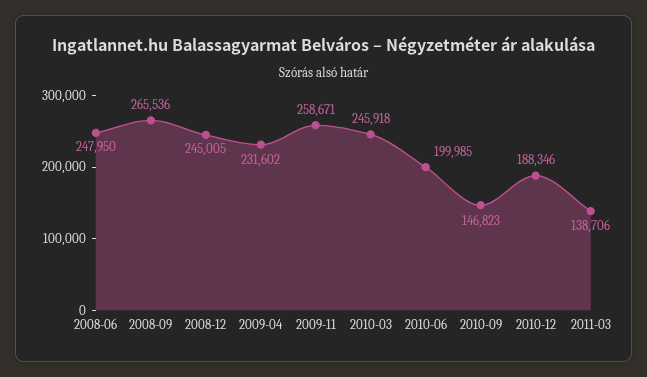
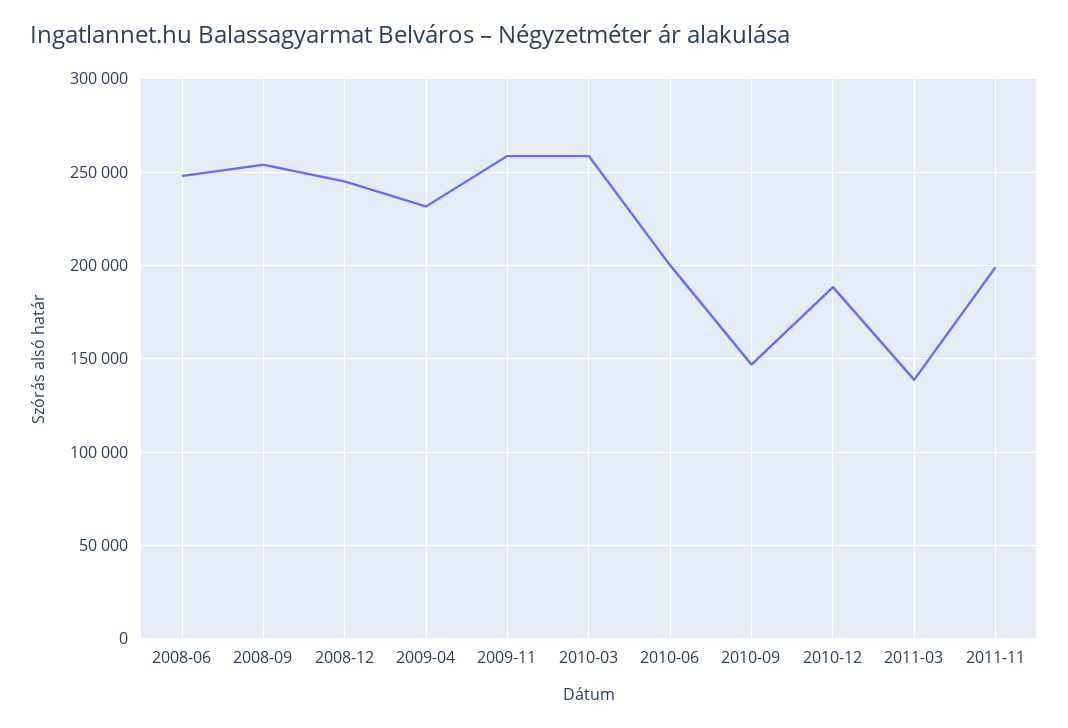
2008-09: 265536 -> 255000
2010-03: 245918 -> 260000
2011-11: none -> 200000

